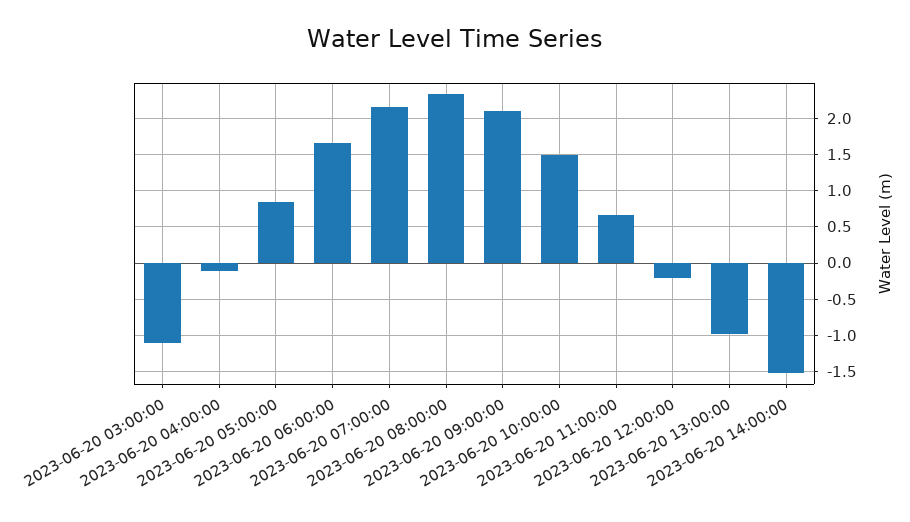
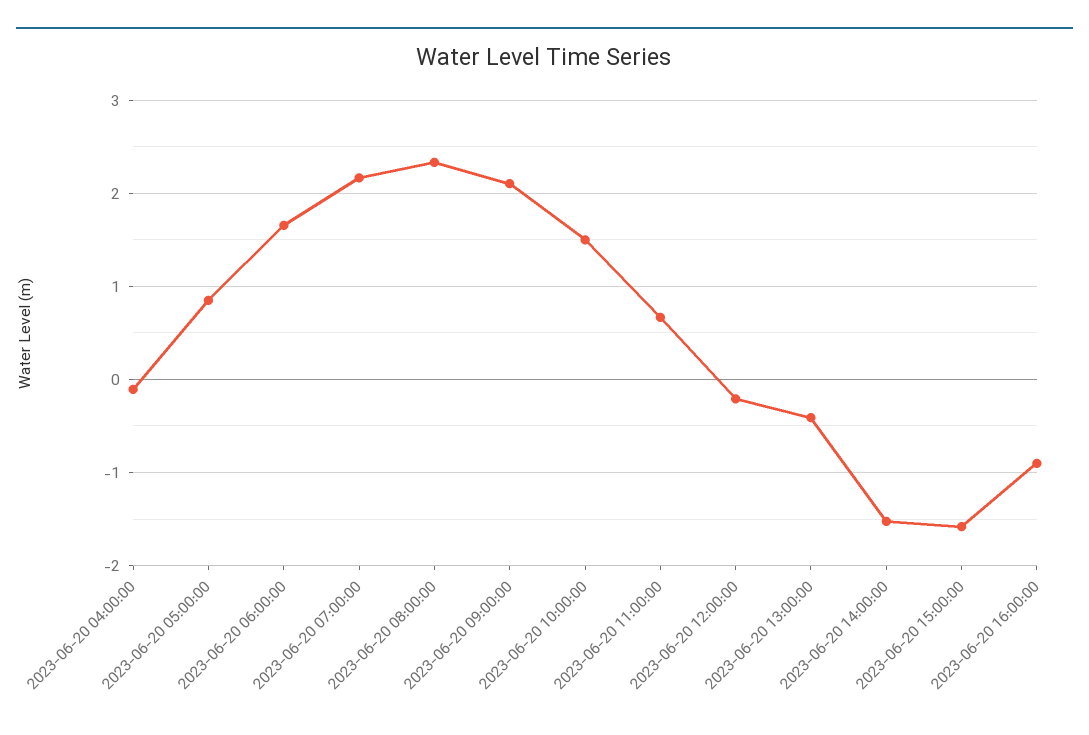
2023-06-20 03:00:00: -1.1 -> none
2023-06-20 13:00:00: -1 -> -0.4
2023-06-20 15:00:00: none -> -1.6
2023-06-20 16:00:00: none -> -0.9

